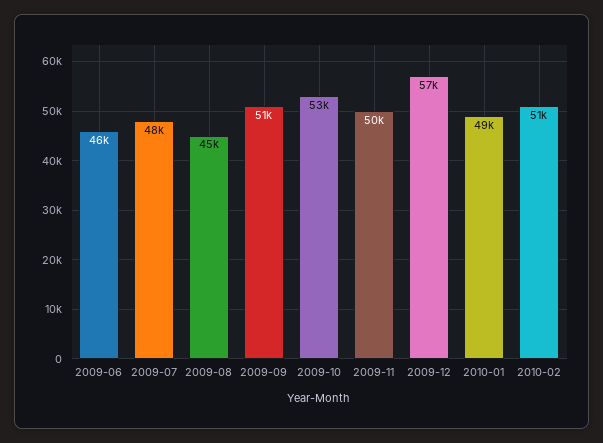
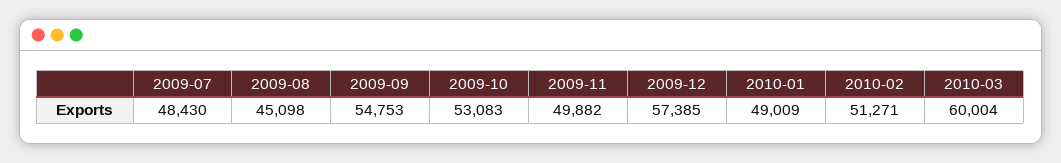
2009-06: 46000 -> none
2009-09: 51000 -> 54753
2010-03: none -> 60004

